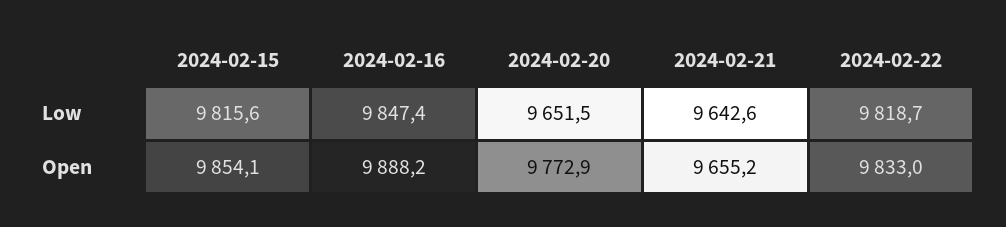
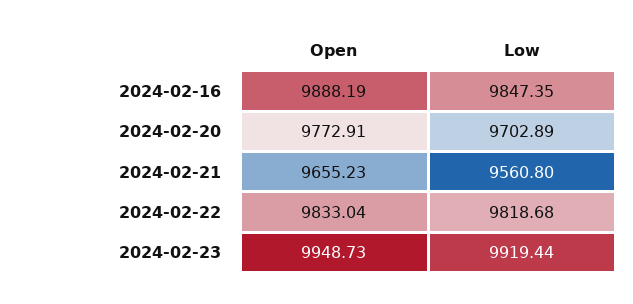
2024-02-15, Low: 9815.6 -> none
2024-02-20, Low: 9651.5 -> 9702.89
2024-02-21, Low: 9642.6 -> 9560.8
2024-02-15, Open: 9854.1 -> none
2024-02-23, Open: none -> 9948.73
2024-02-23, Low: none -> 9919.44

